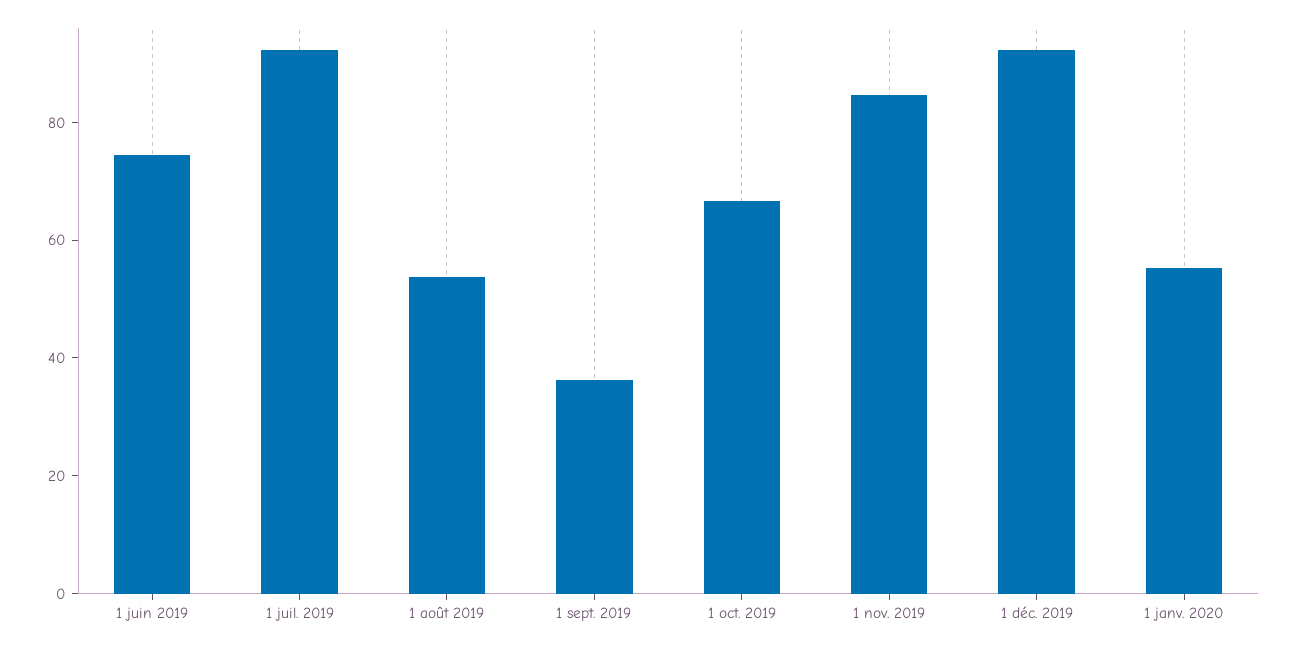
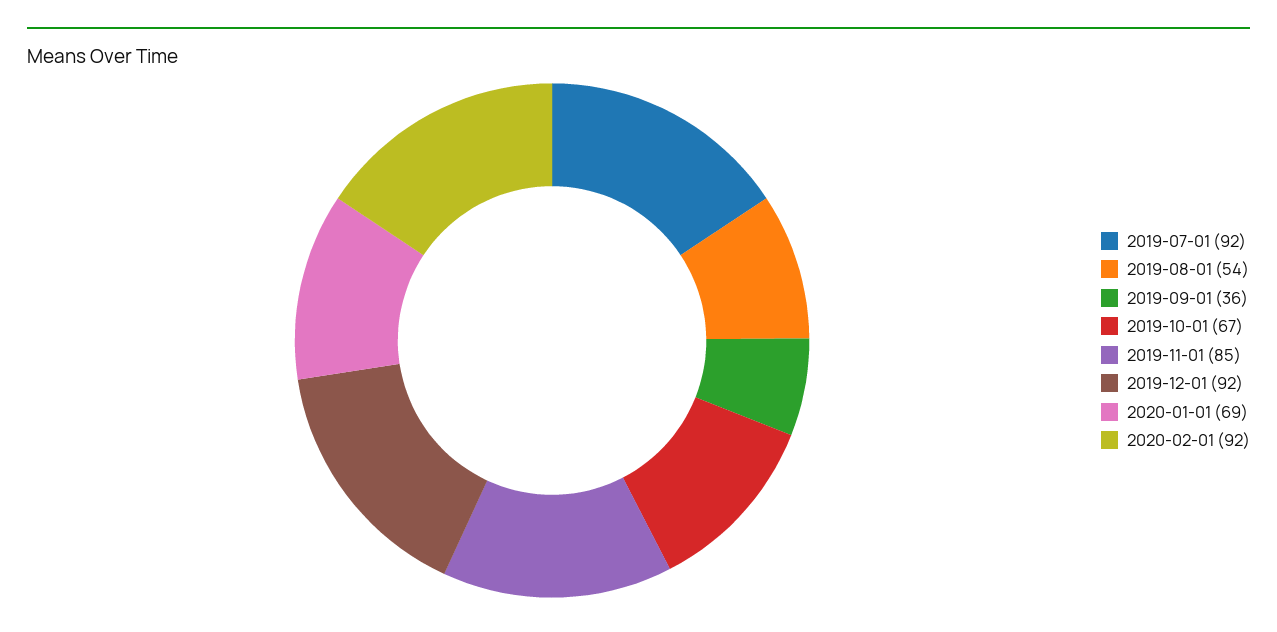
1 juin 2019: 75 -> none
1 janv. 2020: 55 -> 69
2020-02-01: none -> 92

